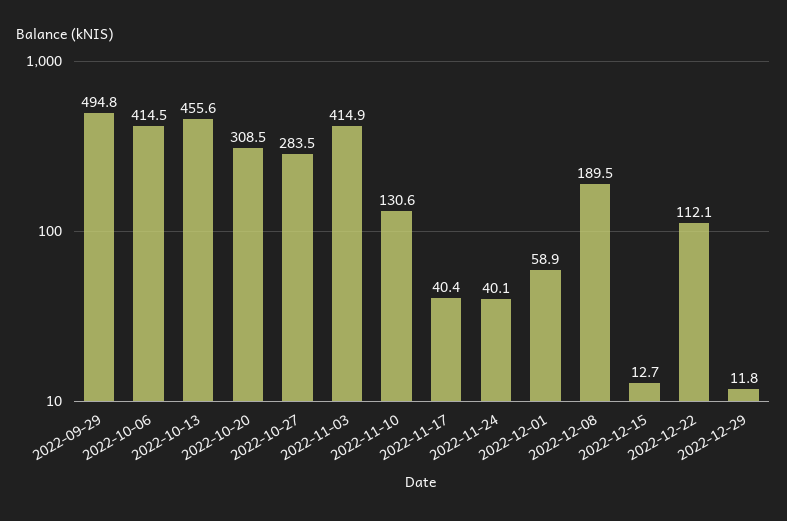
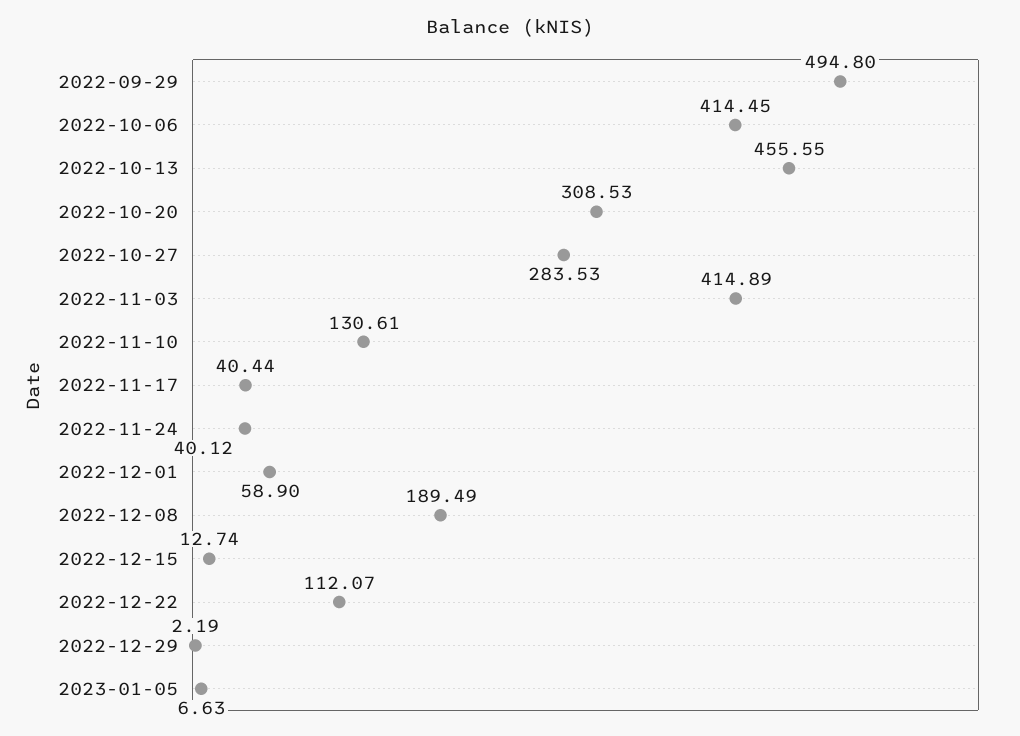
2022-12-29: 11.8 -> 2.19
2023-01-05: none -> 6.63

